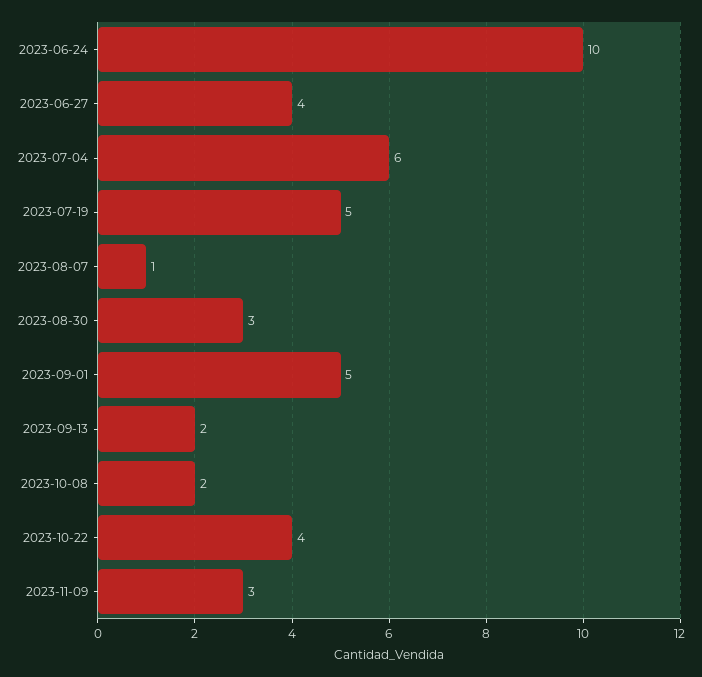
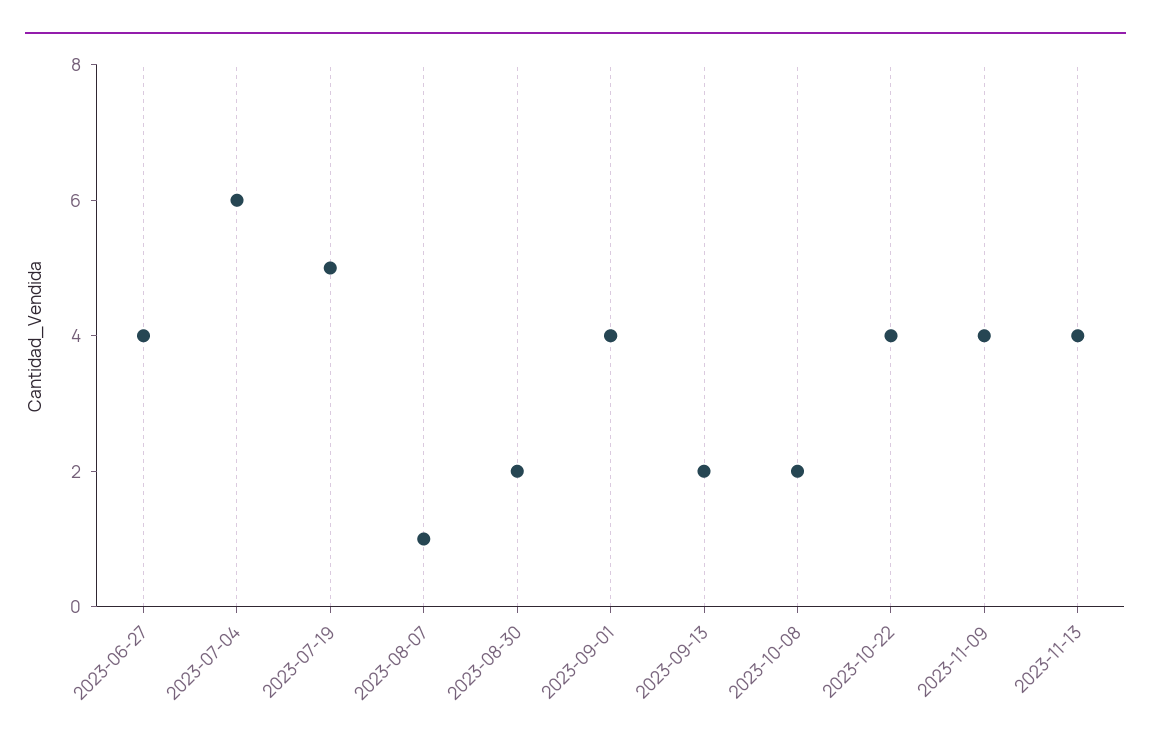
2023-06-24: 10 -> none
2023-08-30: 3 -> 2
2023-09-01: 5 -> 4
2023-11-09: 3 -> 4
2023-11-13: none -> 4

